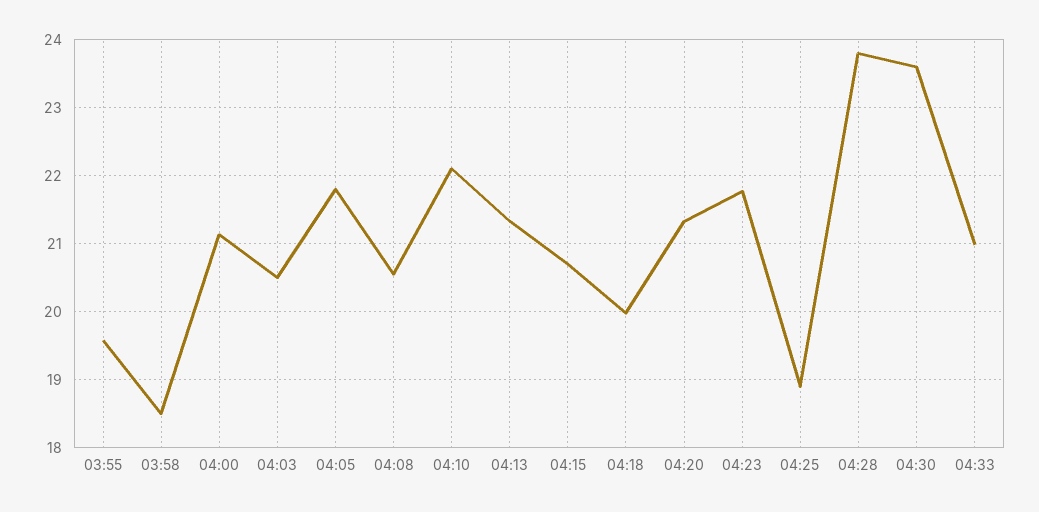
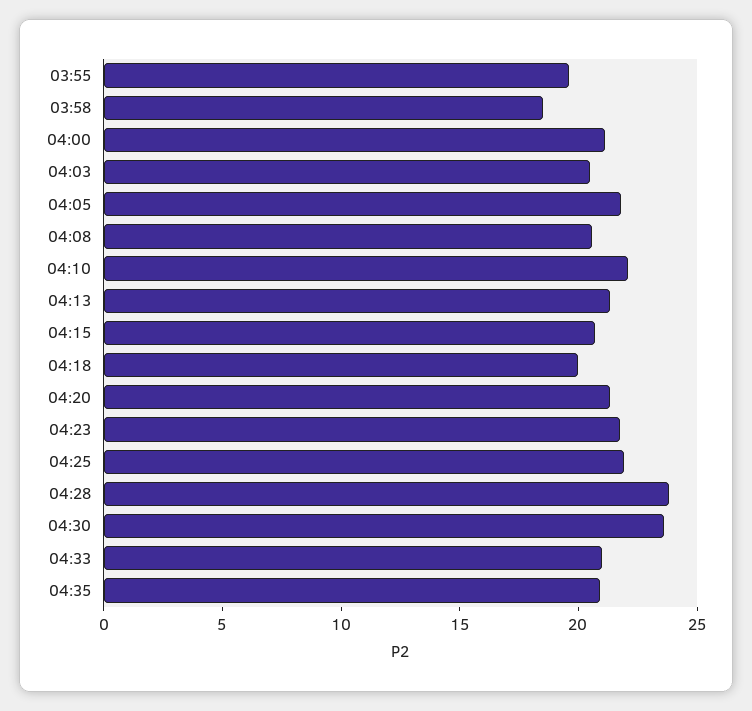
04:25: 18.9 -> 22
04:35: none -> 21

